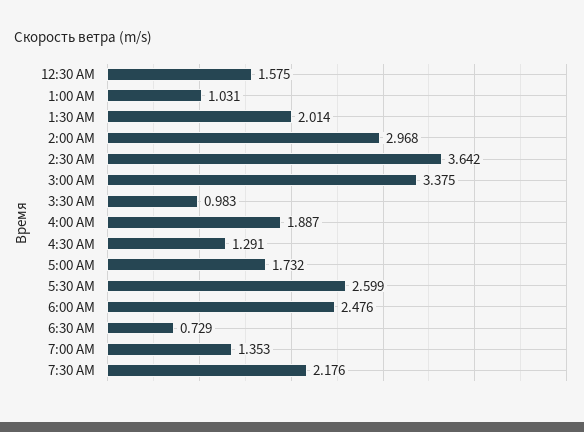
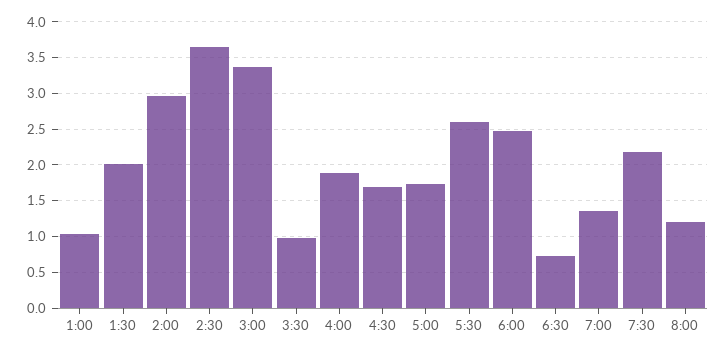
12:30 AM: 1.575 -> none
4:30 AM: 1.291 -> 1.7
8:00: none -> 1.2

